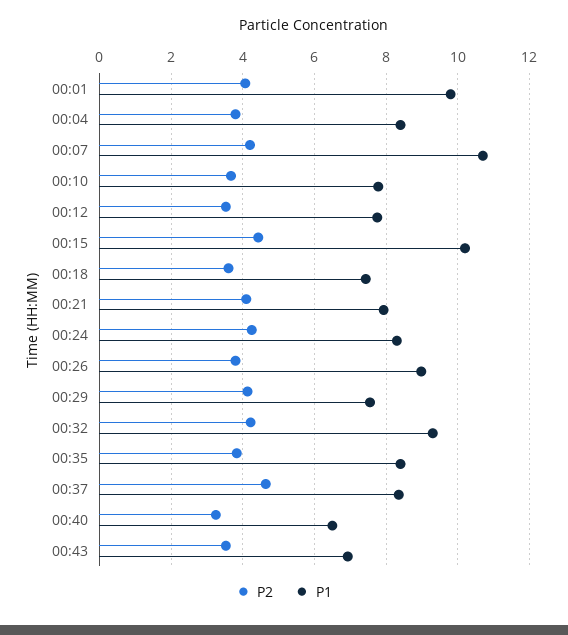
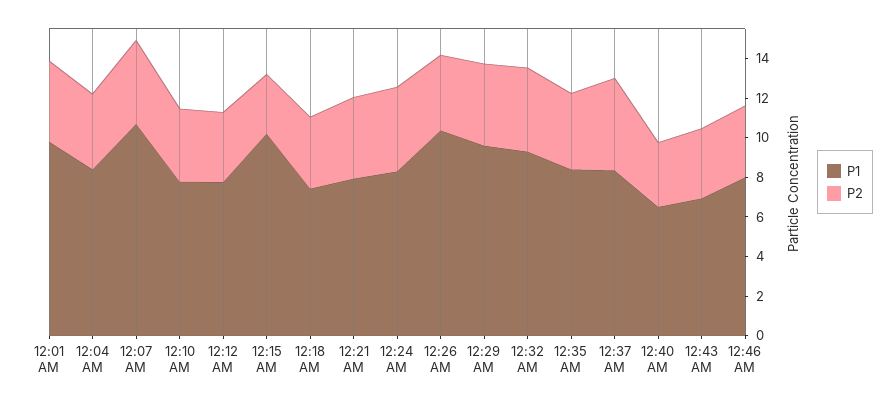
P2, 00:15: 4.4 -> 3
P1, 00:26: 9 -> 10.5
P1, 00:29: 7.6 -> 9.5
P1, 12:46 AM: none -> 8
P2, 12:46 AM: none -> 3.5

